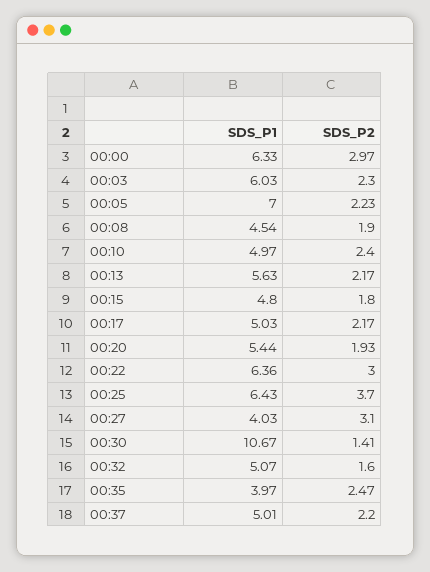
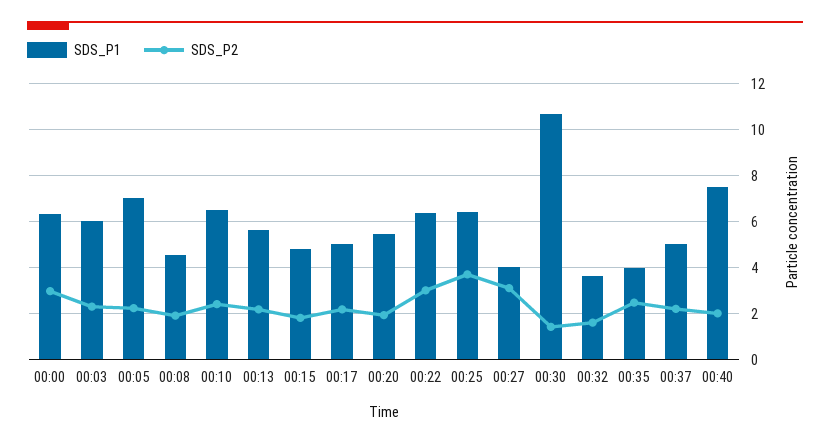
SDS_P1, 00:10: 4.97 -> 6.5
SDS_P1, 00:32: 5.07 -> 3.5
SDS_P1, 00:40: none -> 7.5
SDS_P2, 00:40: none -> 2

